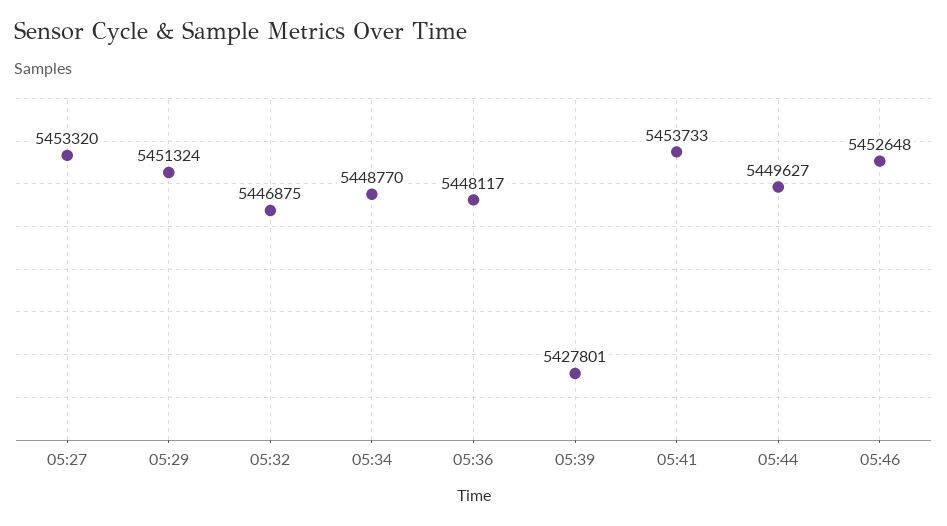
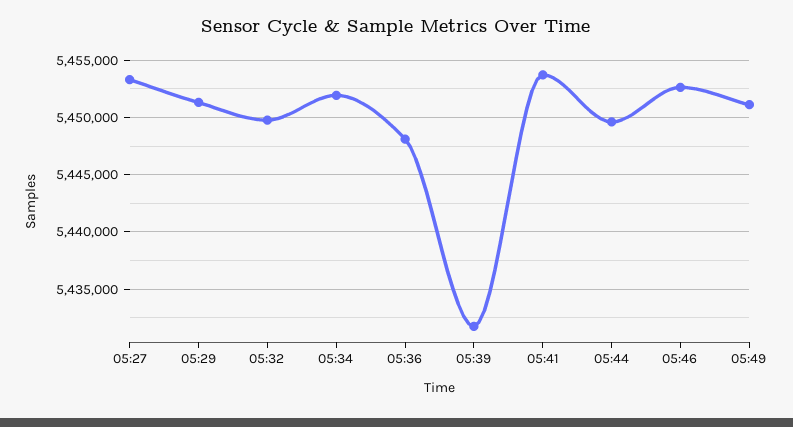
05:32: 5446875 -> 5450000
05:34: 5448770 -> 5452000
05:39: 5427801 -> 5432000
05:49: none -> 5451000

